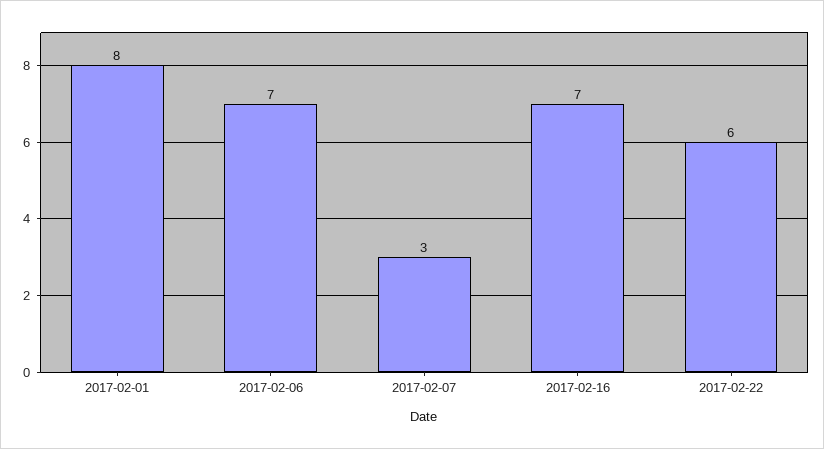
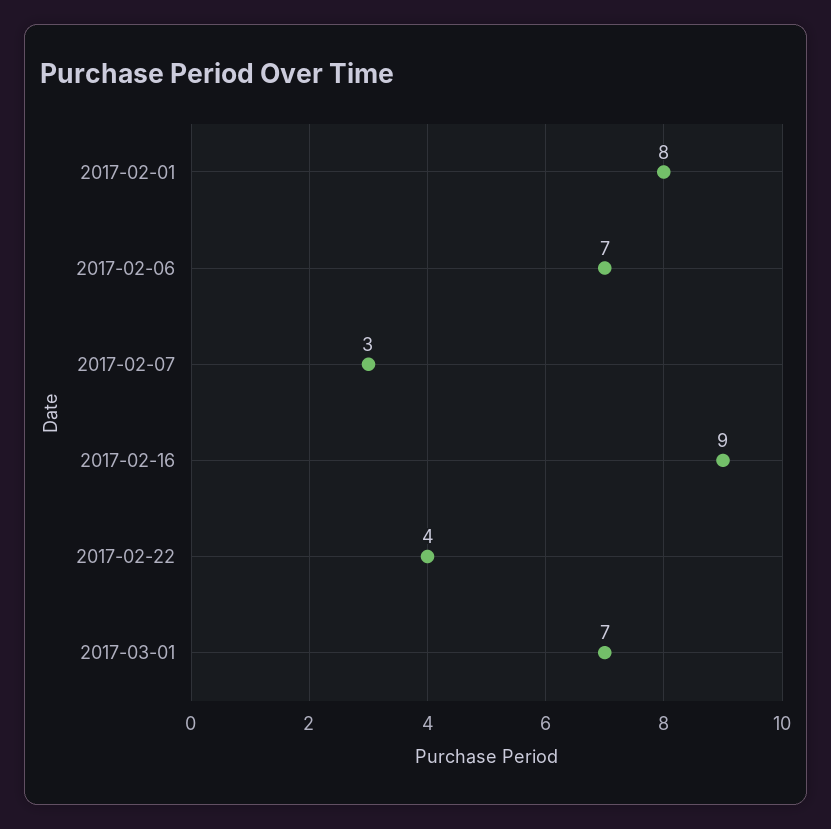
2017-02-16: 7 -> 9
2017-02-22: 6 -> 4
2017-03-01: none -> 7

